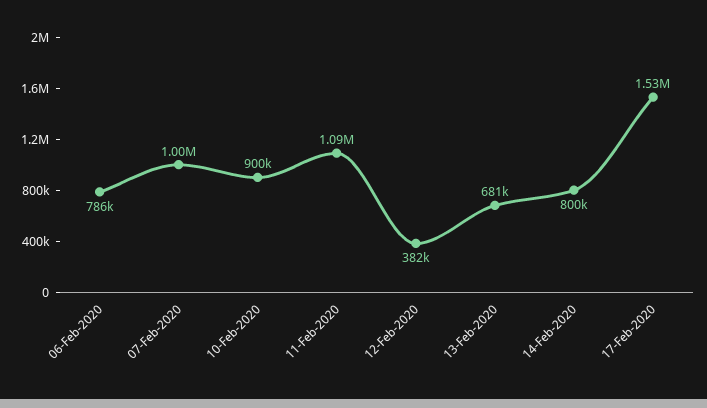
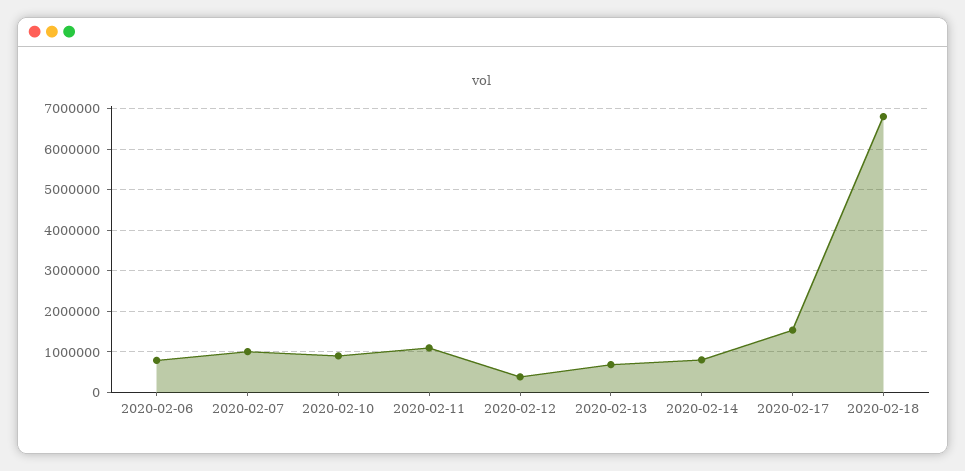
2020-02-18: none -> 6800000

